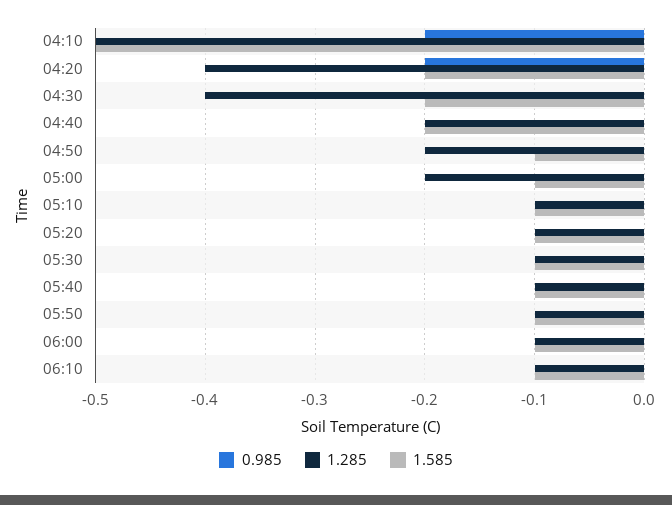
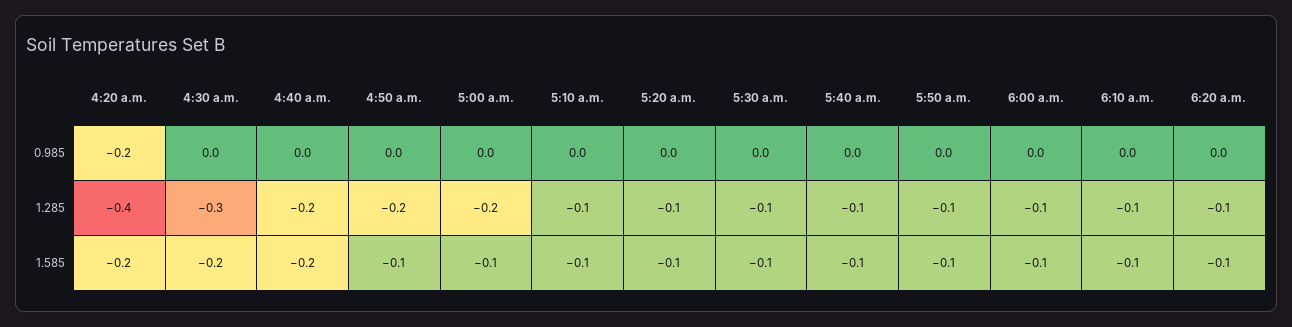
0.985, 04:10: -0.2 -> none
1.285, 04:10: -0.5 -> none
1.585, 04:10: -0.5 -> none
1.285, 04:30: -0.4 -> -0.3
0.985, 6:20 a.m.: none -> 0
1.285, 6:20 a.m.: none -> -0.1
1.585, 6:20 a.m.: none -> -0.1

